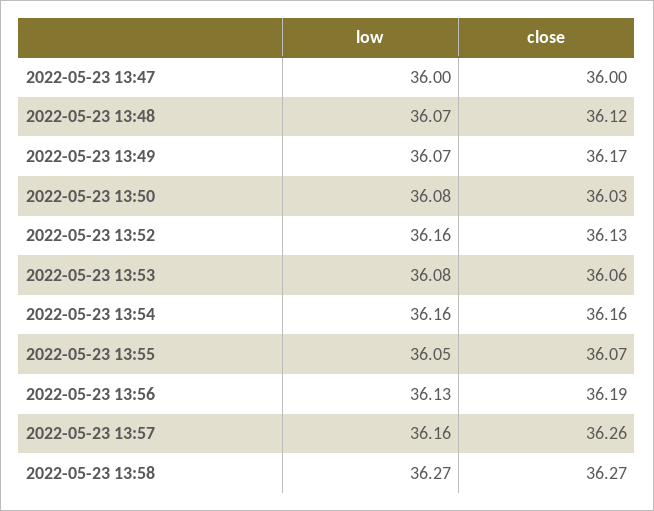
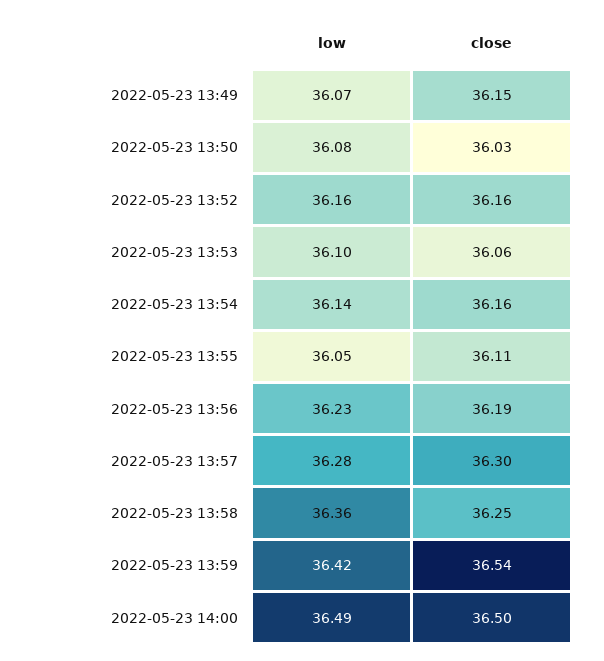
low, 2022-05-23 13:47: 36 -> none
close, 2022-05-23 13:47: 36 -> none
low, 2022-05-23 13:48: 36.07 -> none
close, 2022-05-23 13:48: 36.12 -> none
close, 2022-05-23 13:49: 36.17 -> 36.15
close, 2022-05-23 13:52: 36.13 -> 36.16
low, 2022-05-23 13:53: 36.08 -> 36.1
low, 2022-05-23 13:54: 36.16 -> 36.14
close, 2022-05-23 13:55: 36.07 -> 36.11
low, 2022-05-23 13:56: 36.13 -> 36.23
low, 2022-05-23 13:57: 36.16 -> 36.28
close, 2022-05-23 13:57: 36.26 -> 36.3
low, 2022-05-23 13:58: 36.27 -> 36.36
close, 2022-05-23 13:58: 36.27 -> 36.25
low, 2022-05-23 13:59: none -> 36.42
close, 2022-05-23 13:59: none -> 36.54
low, 2022-05-23 14:00: none -> 36.49
close, 2022-05-23 14:00: none -> 36.5

